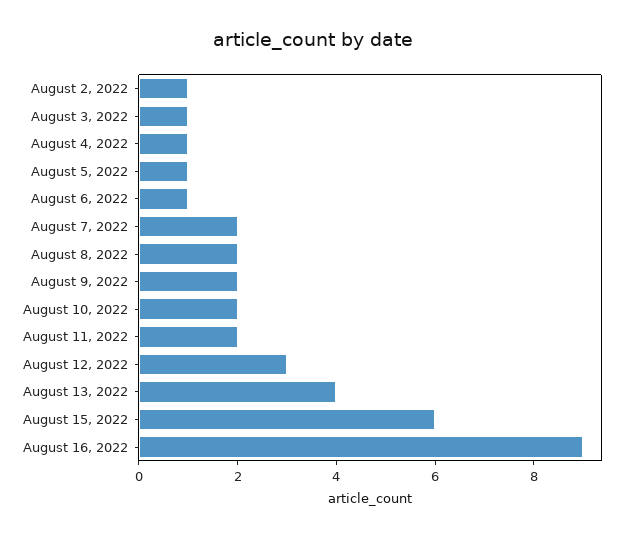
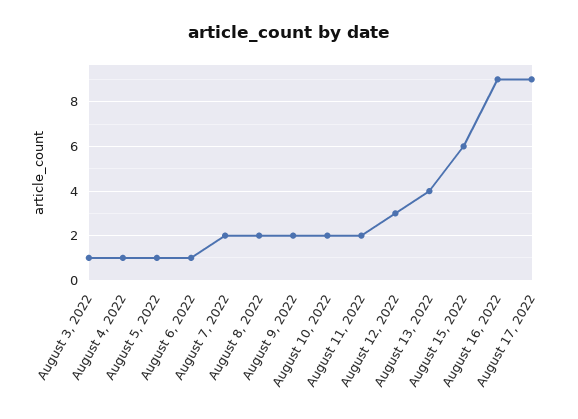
August 2, 2022: 1 -> none
August 17, 2022: none -> 9

